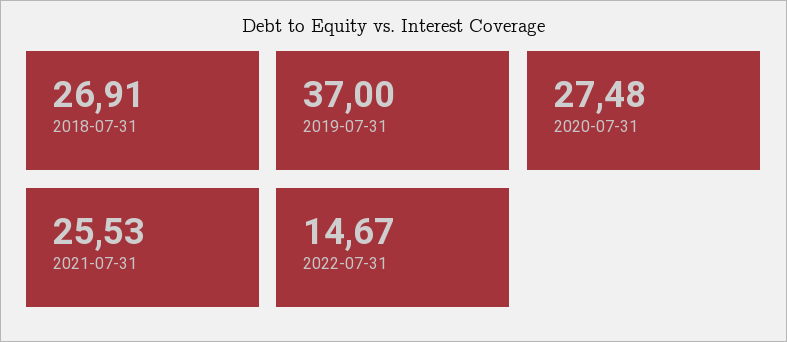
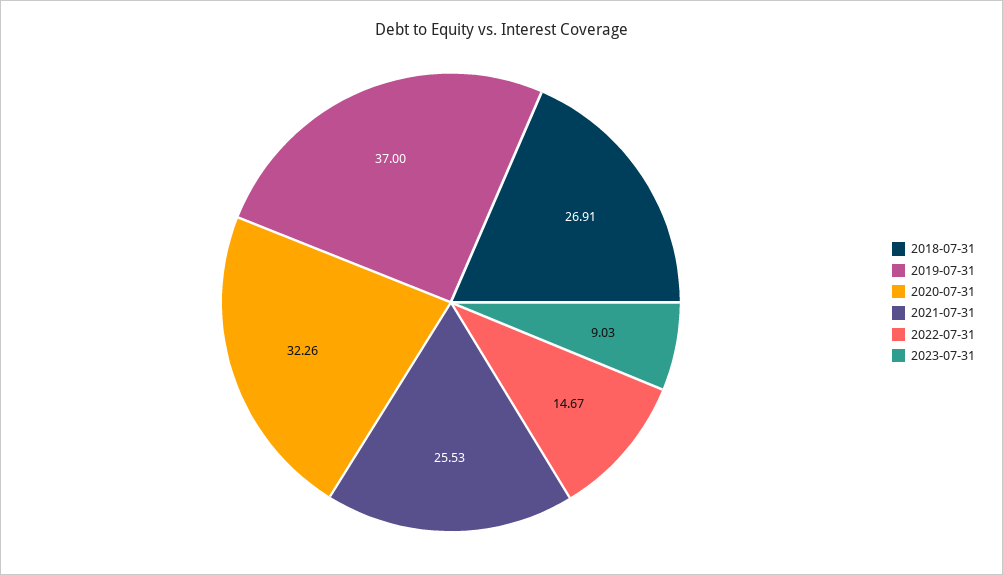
2020-07-31: 27.48 -> 32.26
2023-07-31: none -> 9.03

